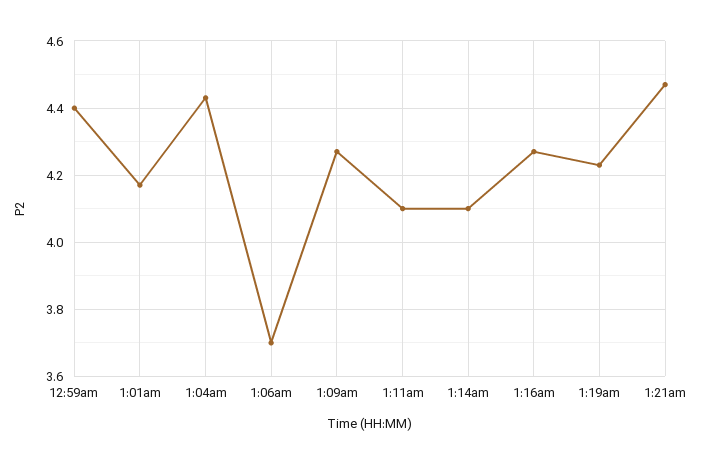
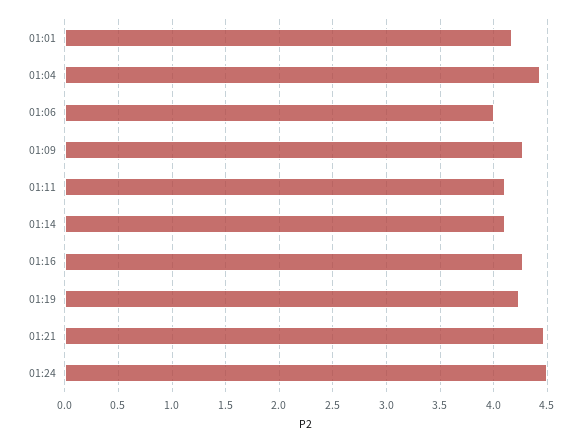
12:59am: 4.4 -> none
1:06am: 3.7 -> 4
01:24: none -> 4.5

